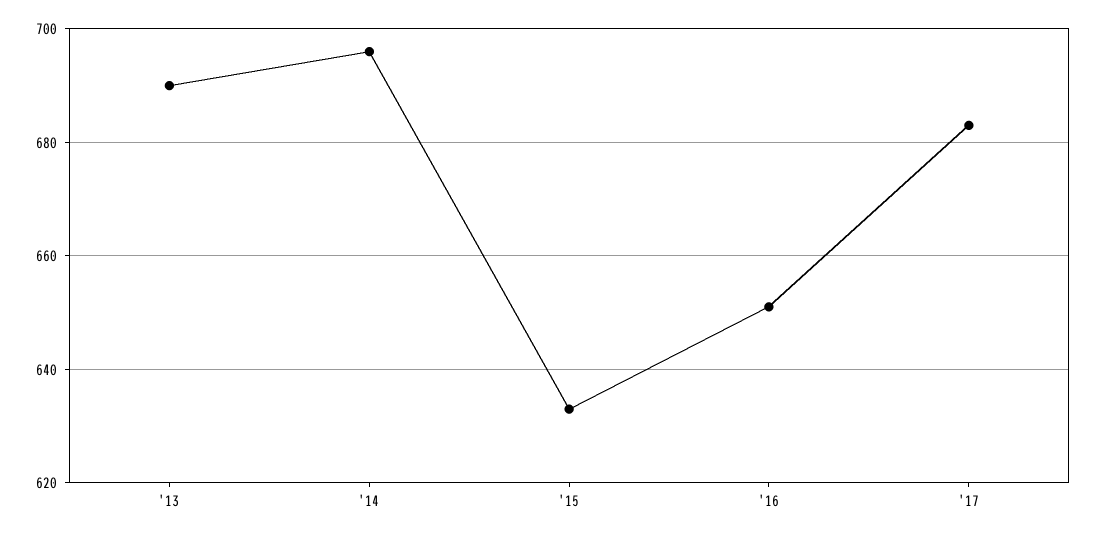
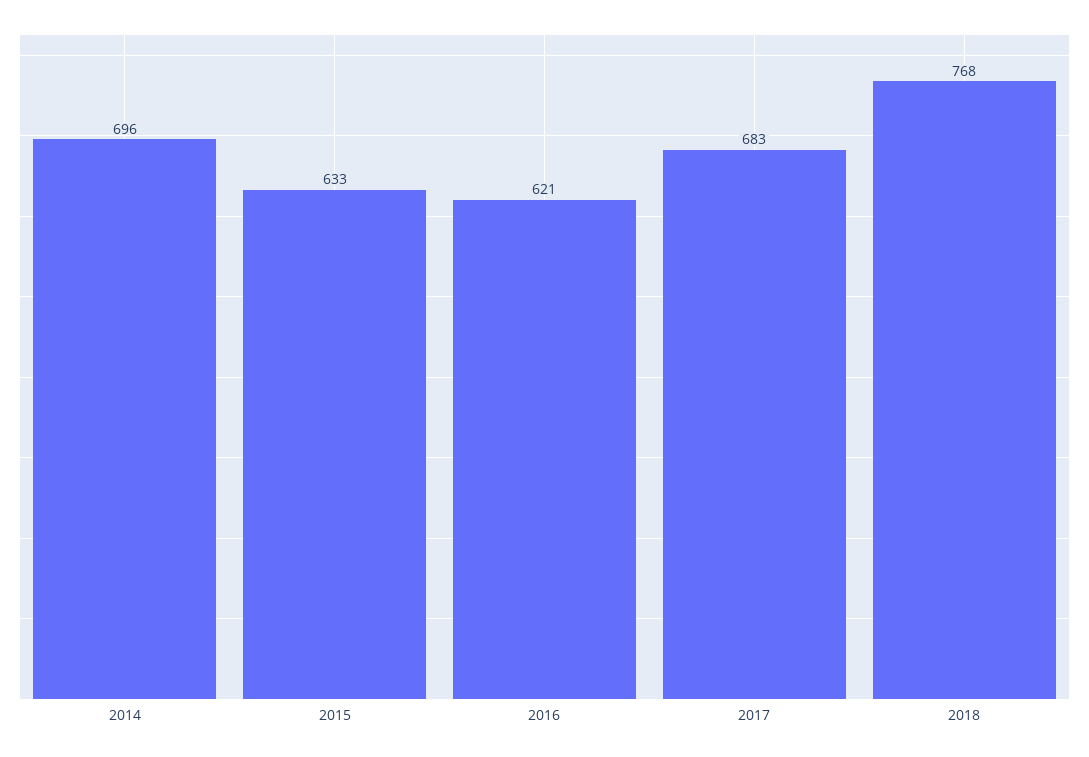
'13: 690 -> none
'16: 650 -> 621
2018: none -> 768

